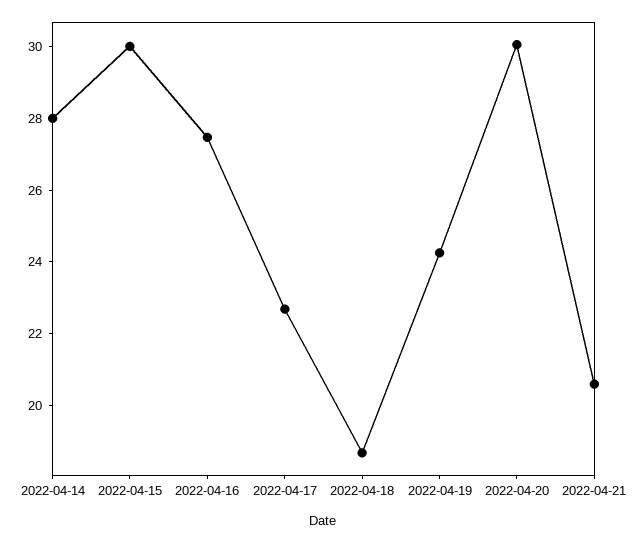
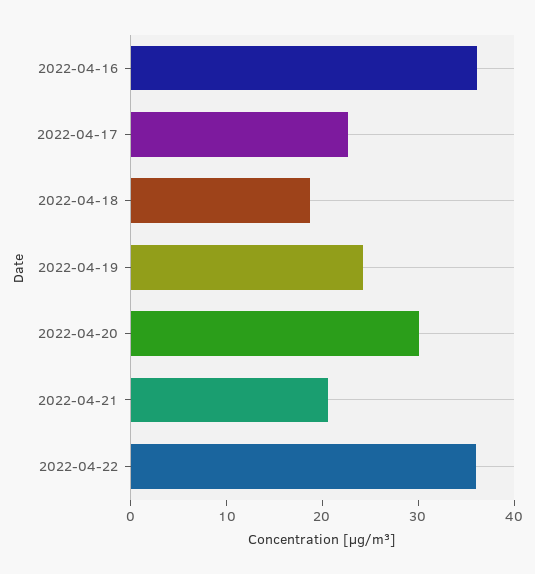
2022-04-14: 28 -> none
2022-04-15: 30 -> none
2022-04-16: 27.5 -> 36
2022-04-22: none -> 36

